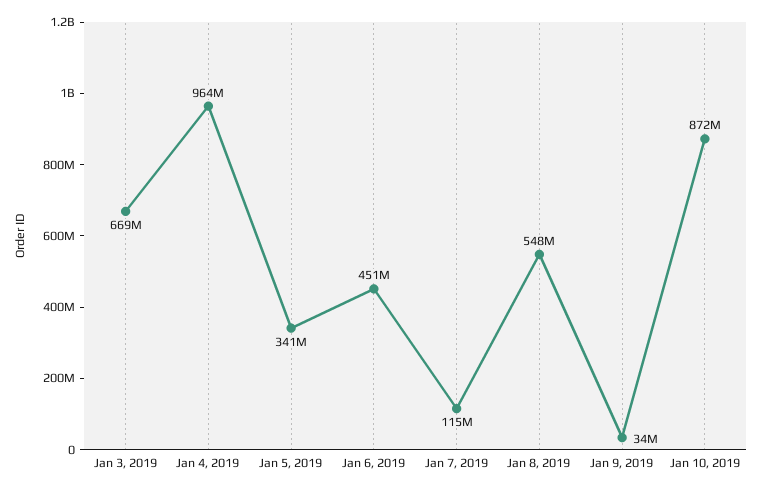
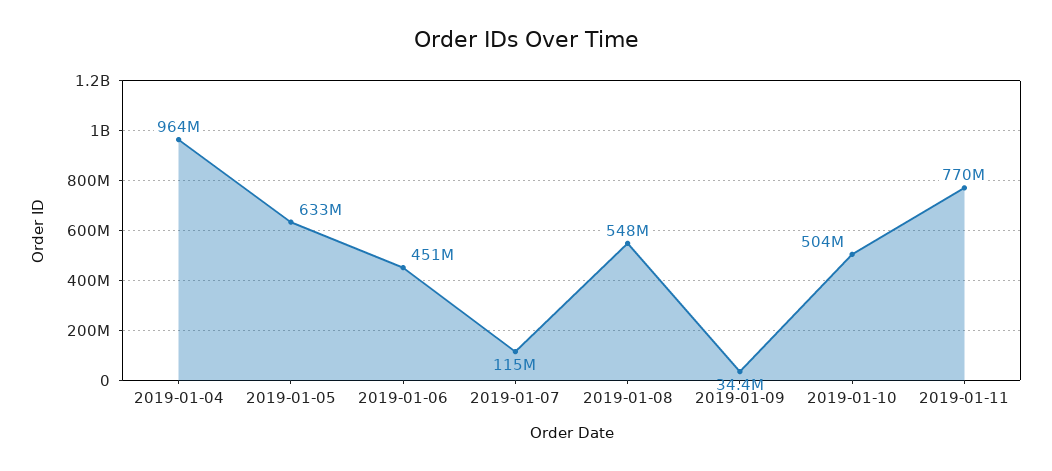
Jan 3, 2019: 669000000 -> none
Jan 5, 2019: 341000000 -> 633000000
Jan 10, 2019: 872000000 -> 504000000
2019-01-11: none -> 770000000

